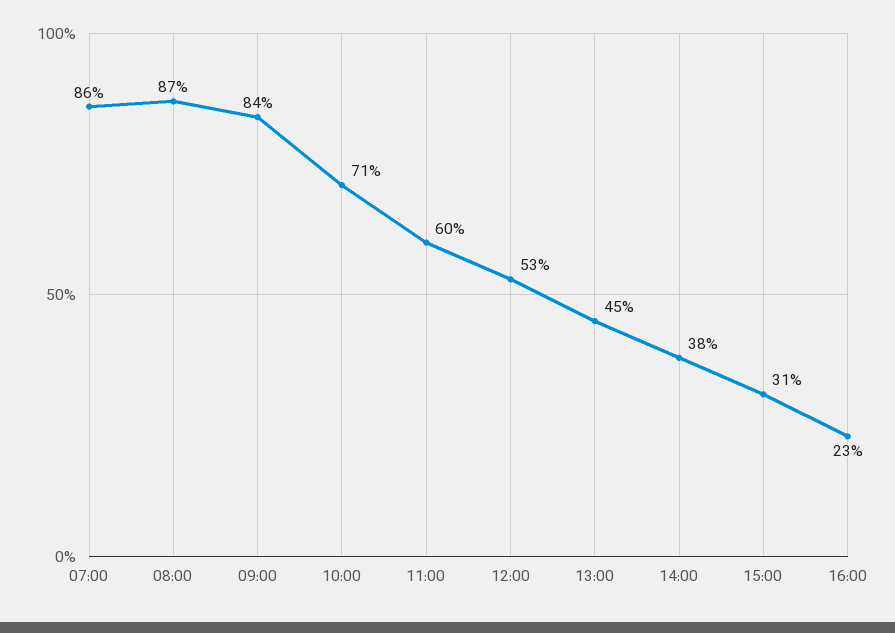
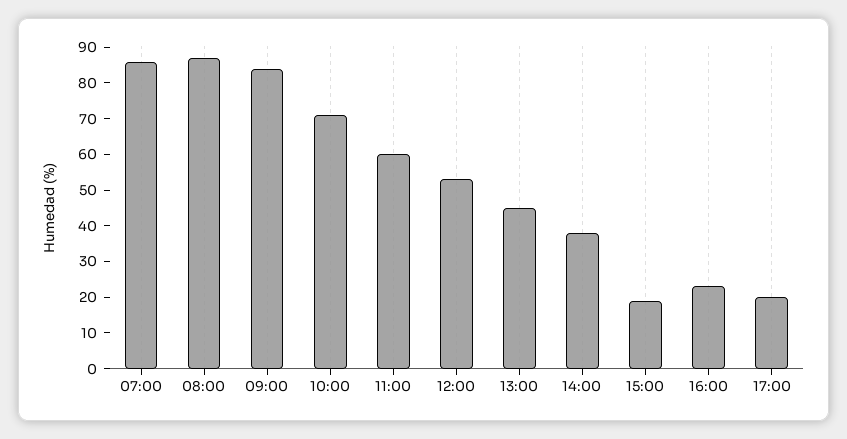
15:00: 31 -> 20
17:00: none -> 20

